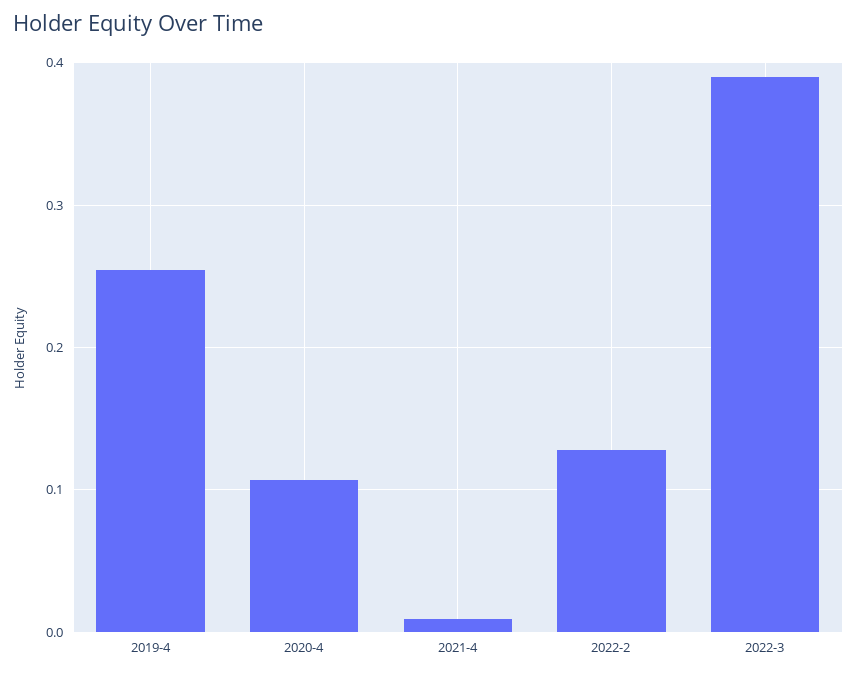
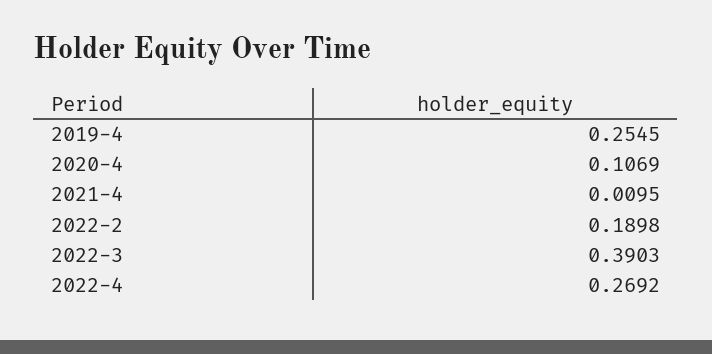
2022-2: 0.13 -> 0.1898
2022-4: none -> 0.2692

